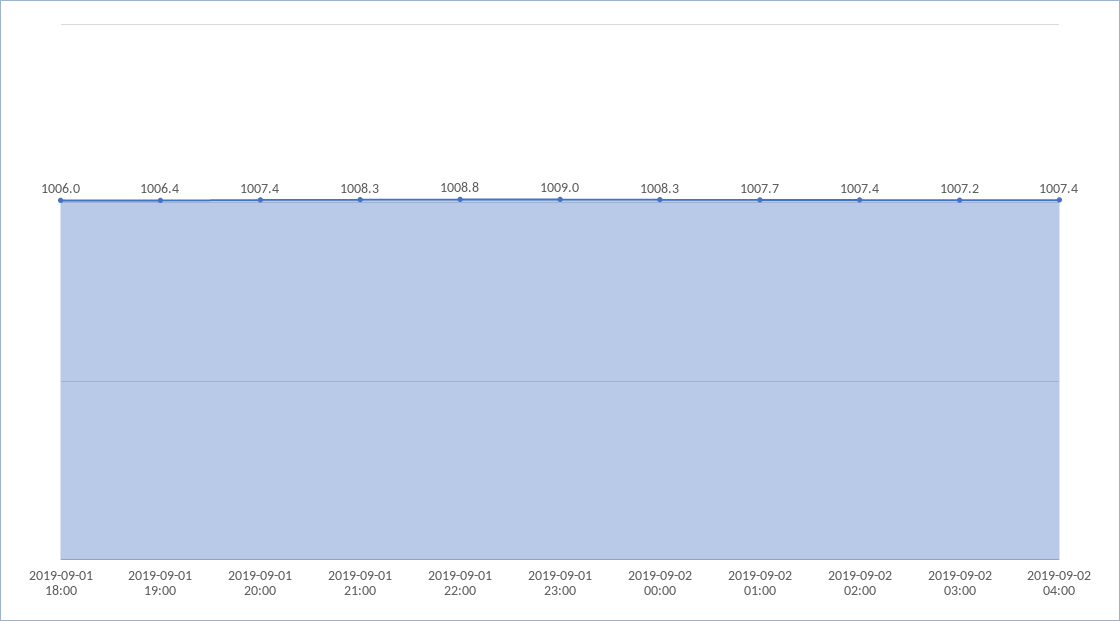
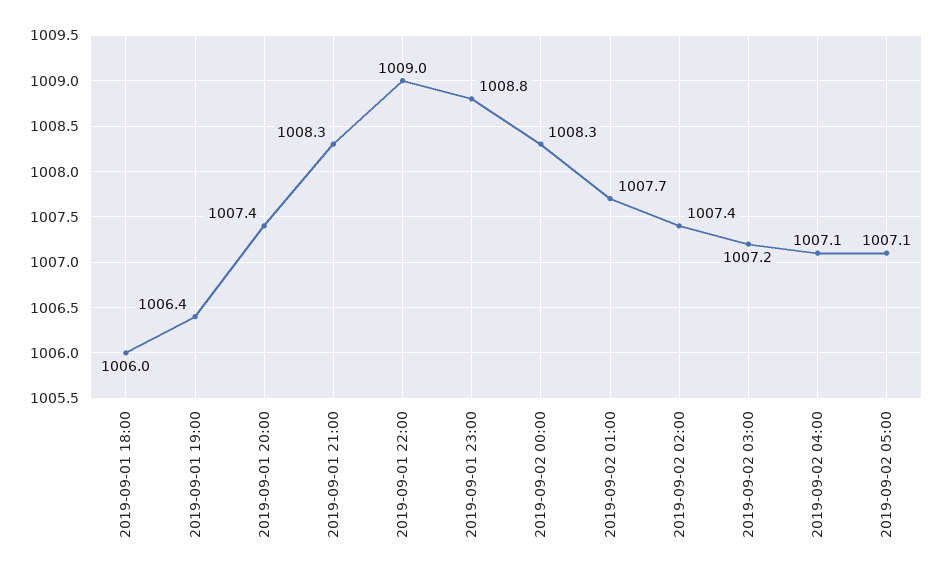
2019-09-01 22:00: 1008.8 -> 1009
2019-09-01 23:00: 1009 -> 1008.8
2019-09-02 04:00: 1007.4 -> 1007.1
2019-09-02 05:00: none -> 1007.1

